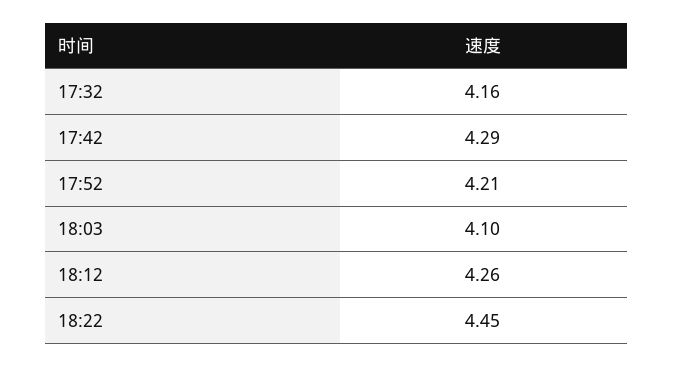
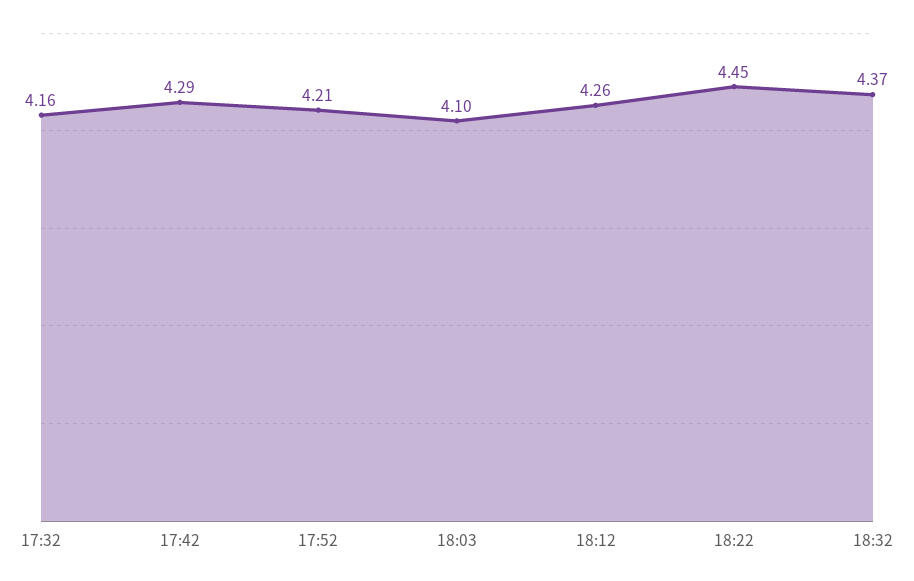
18:32: none -> 4.37

